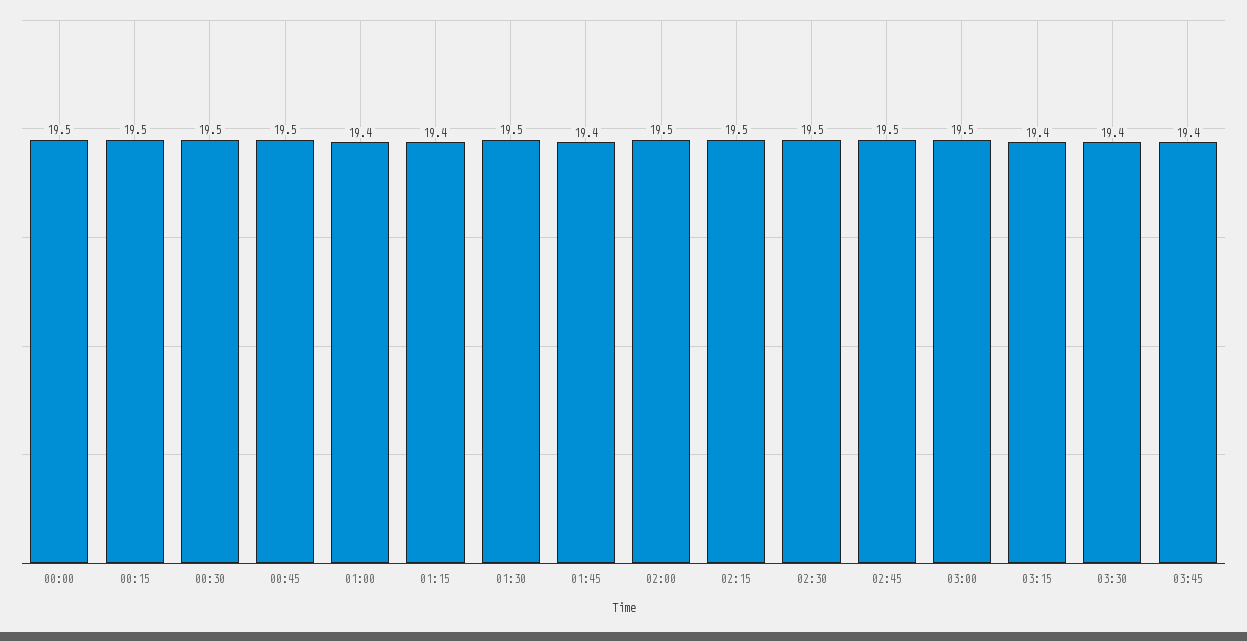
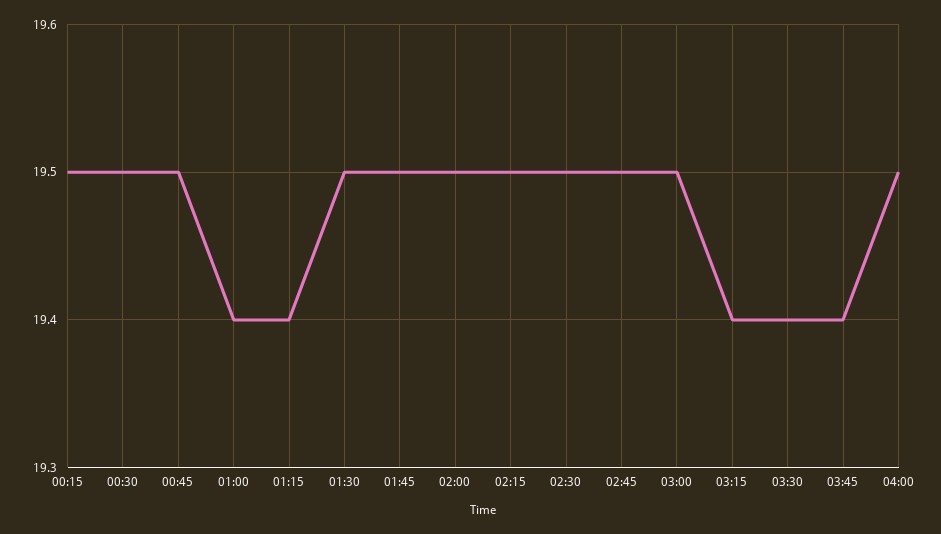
00:00: 19.5 -> none
01:45: 19.4 -> 19.5
04:00: none -> 19.5

